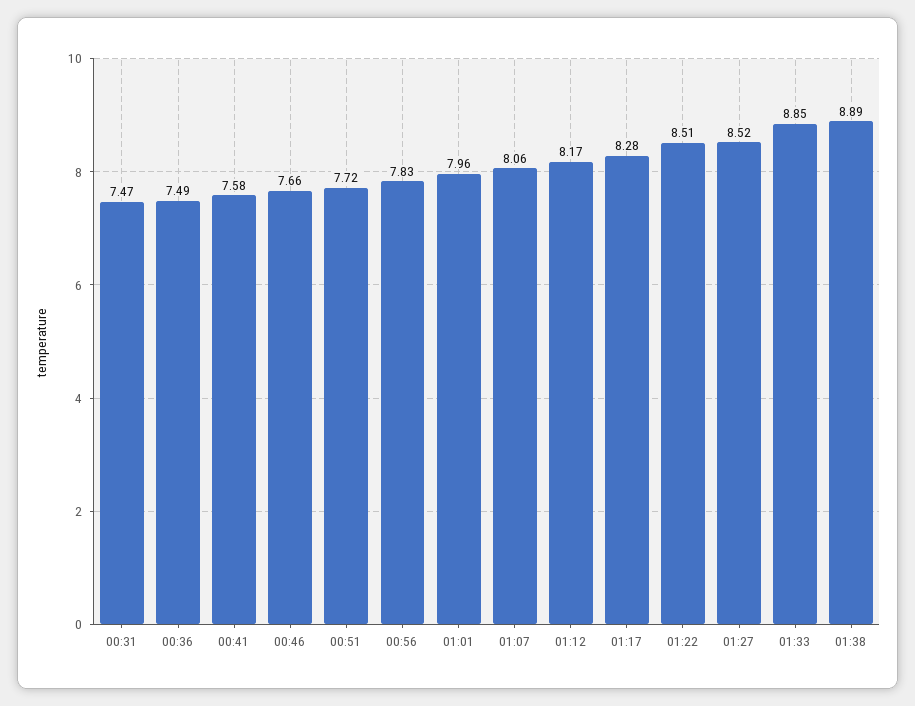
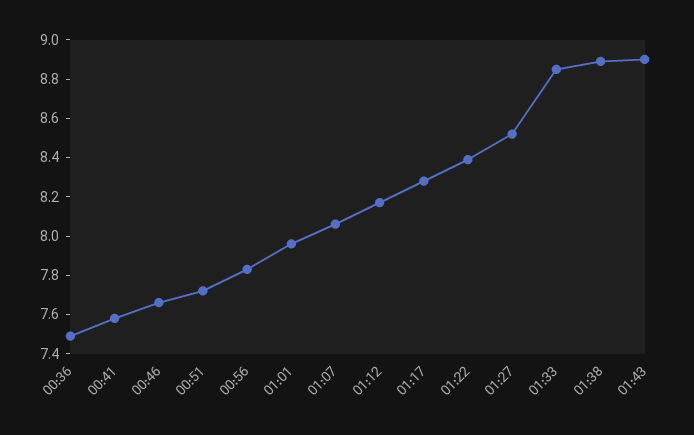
00:31: 7.47 -> none
01:22: 8.51 -> 8.4
01:43: none -> 8.9

